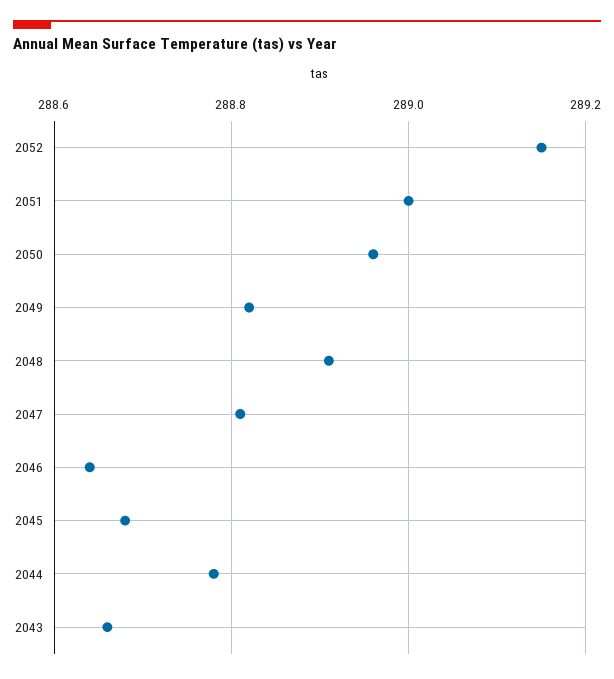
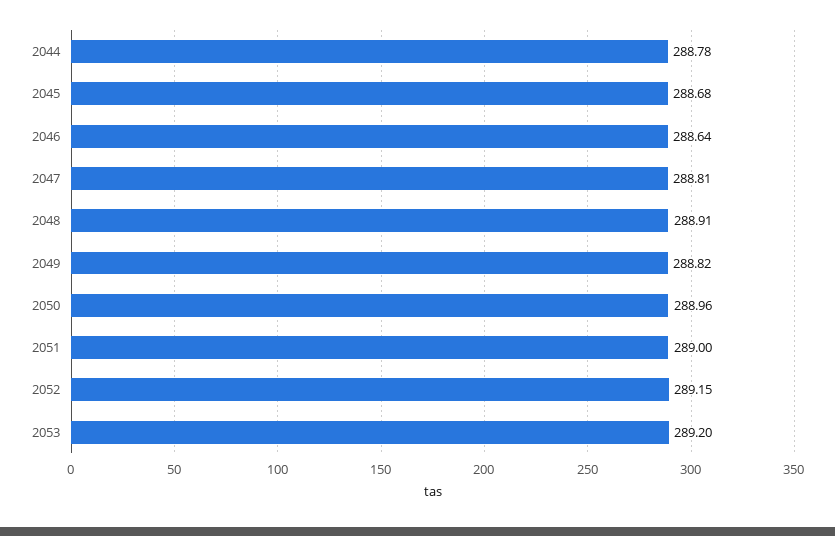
2043: 288.65 -> none
2053: none -> 289.2

